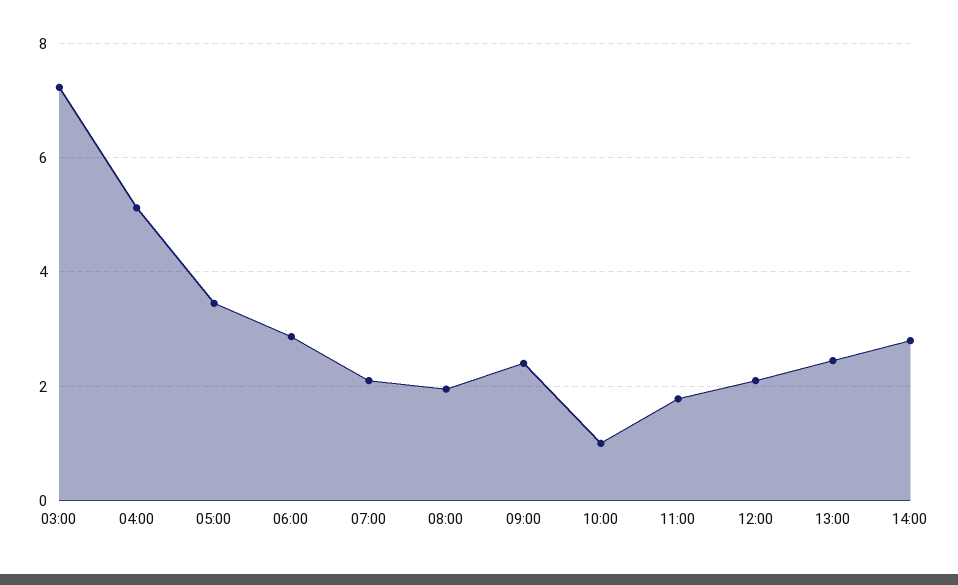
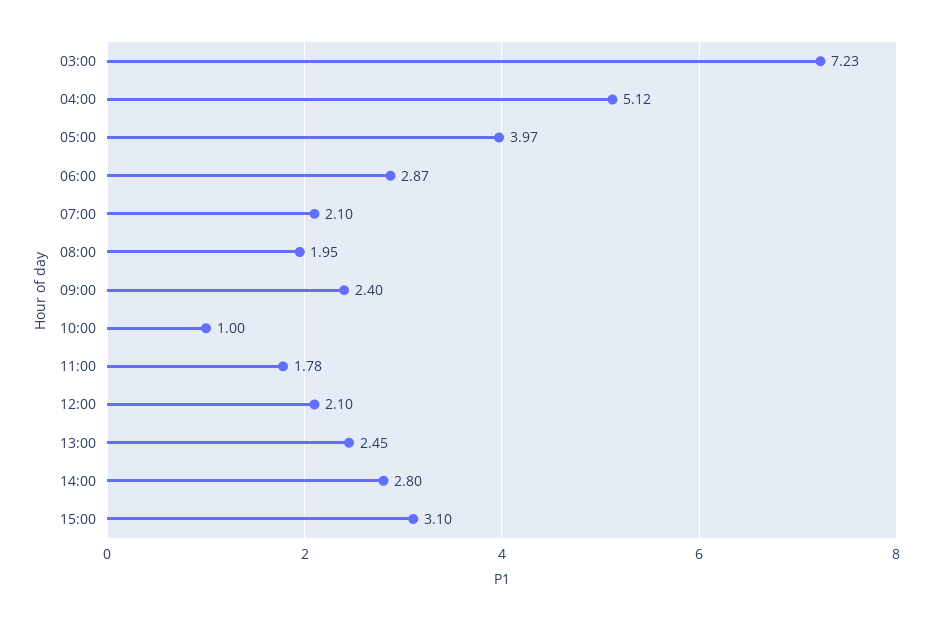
05:00: 3.4 -> 3.97
15:00: none -> 3.1

